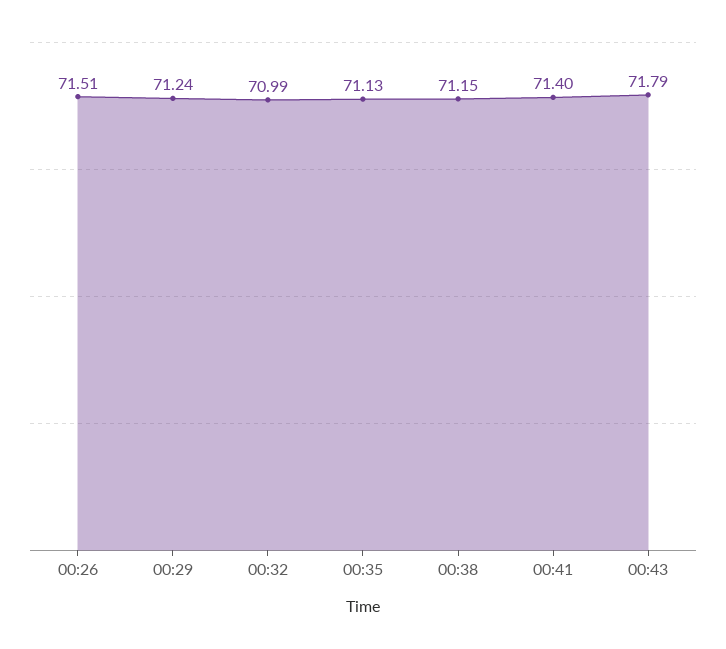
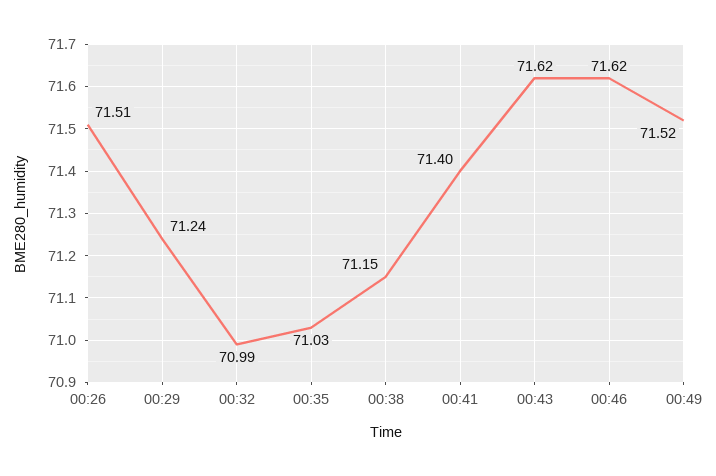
00:35: 71.13 -> 71.03
00:43: 71.79 -> 71.62
00:46: none -> 71.62
00:49: none -> 71.52

